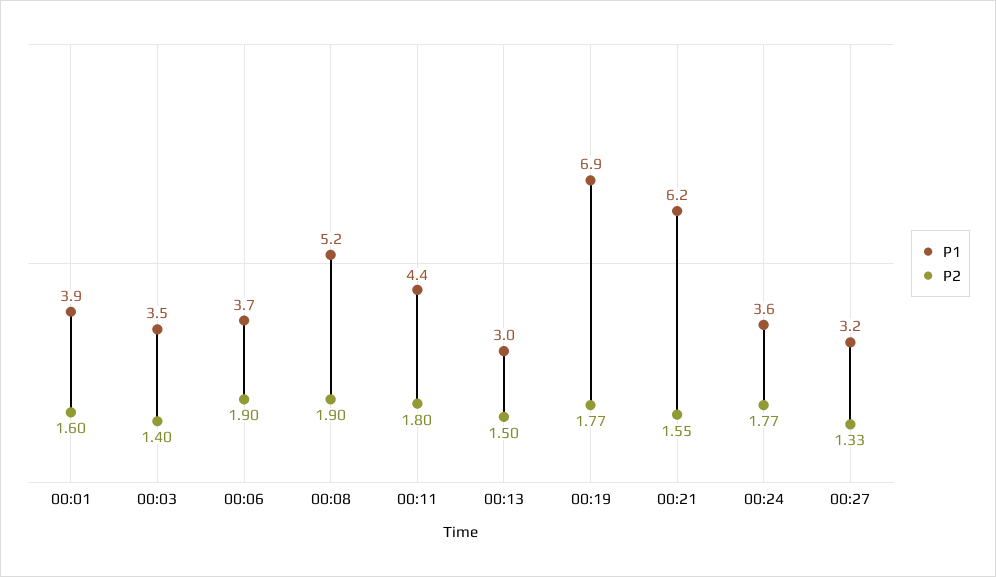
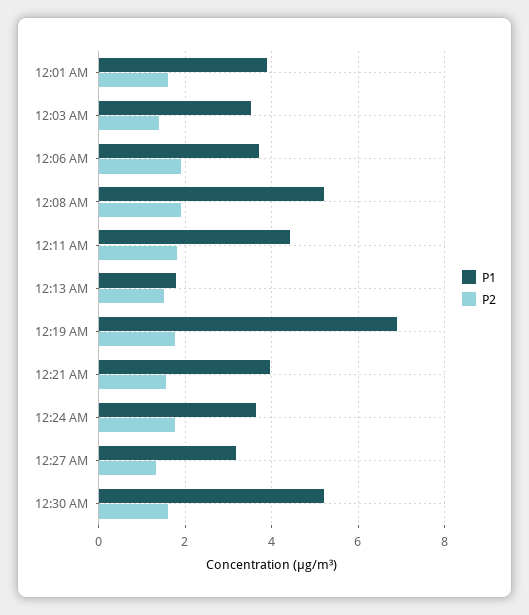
P1, 00:13: 3 -> 1.8
P1, 00:21: 6.2 -> 4
P1, 12:30 AM: none -> 5.2
P2, 12:30 AM: none -> 1.6

